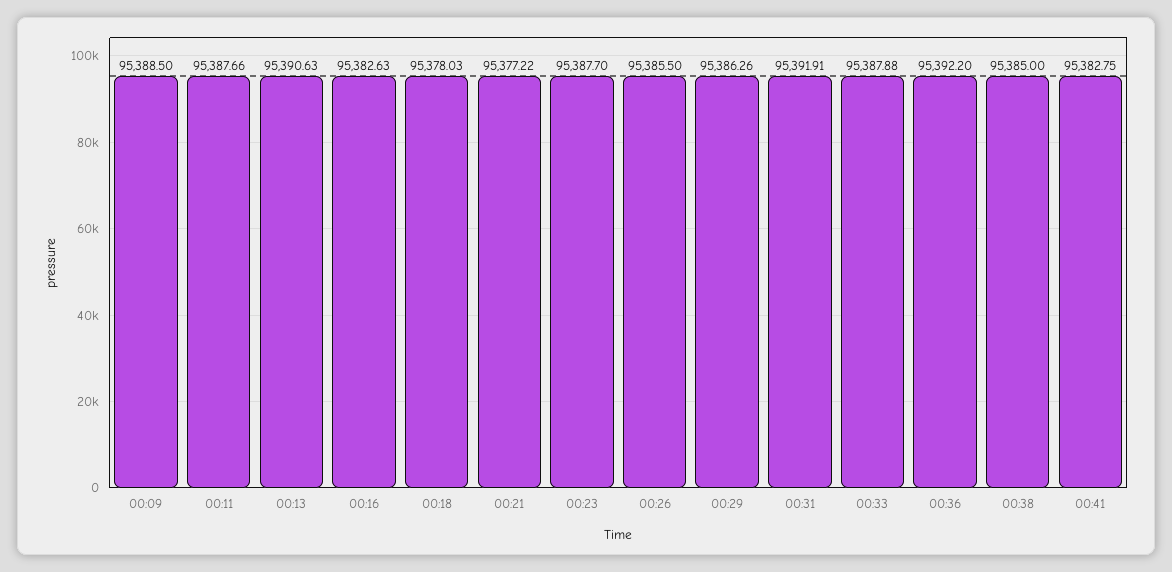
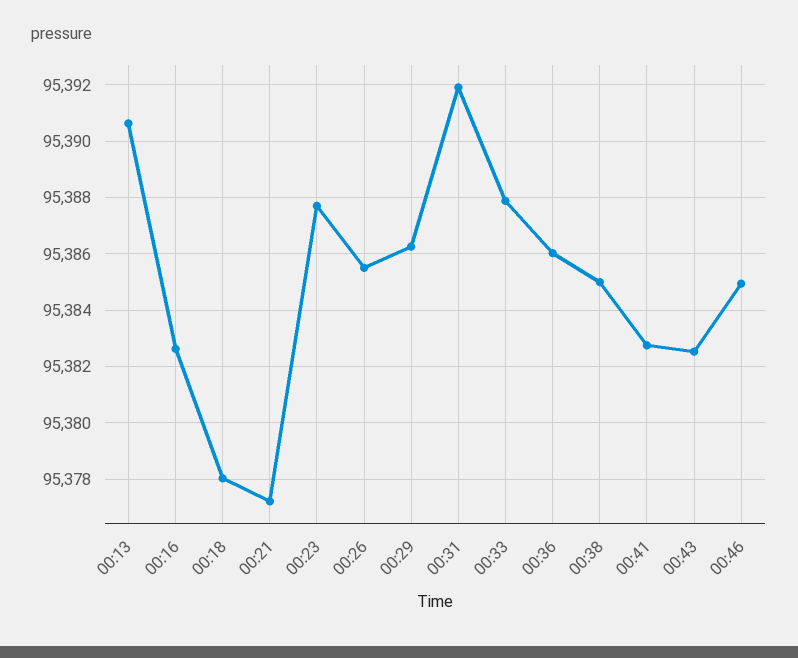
00:09: 95388.5 -> none
00:11: 95387.66 -> none
00:36: 95392.2 -> 95386
00:43: none -> 95382.5
00:46: none -> 95385

